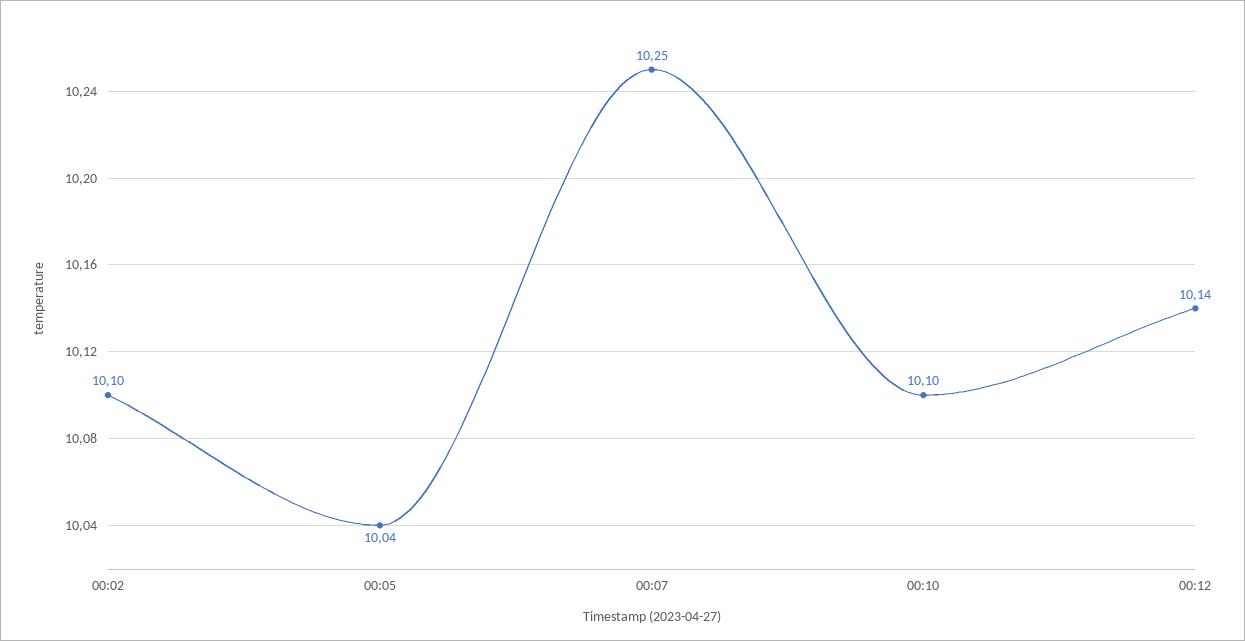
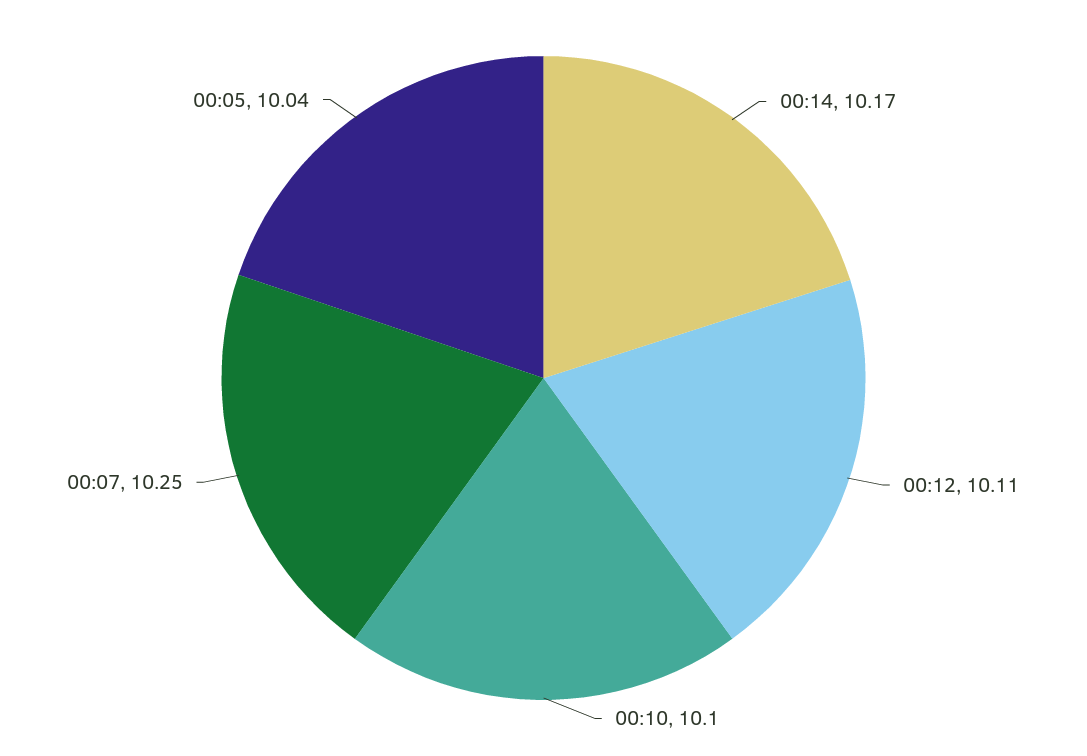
00:02: 10.1 -> none
00:12: 10.14 -> 10.11
00:14: none -> 10.17

